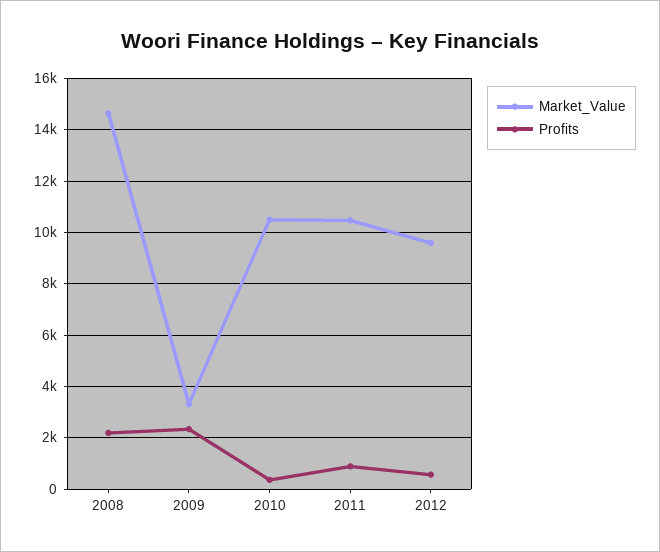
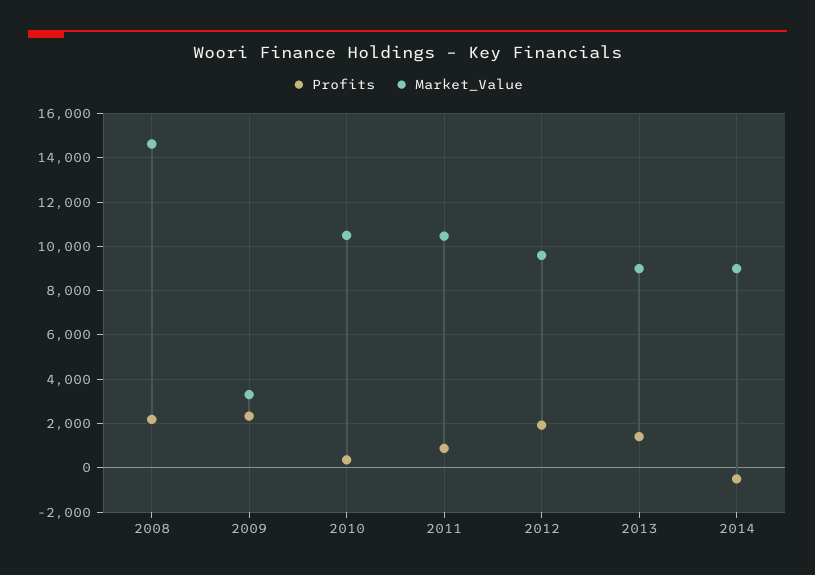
Profits, 2012: 500 -> 2000
Profits, 2013: none -> 1500
Market_Value, 2013: none -> 9000
Profits, 2014: none -> -500
Market_Value, 2014: none -> 9000

